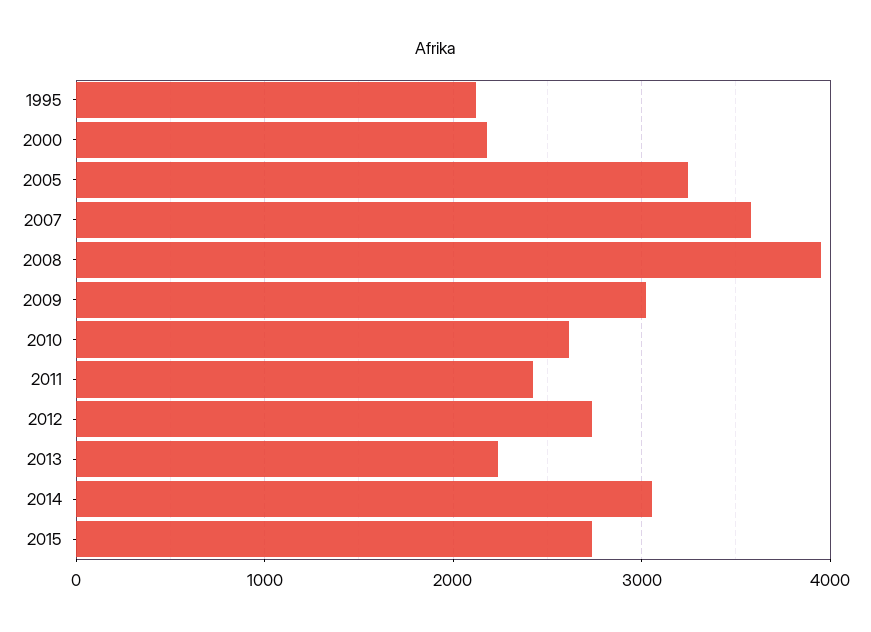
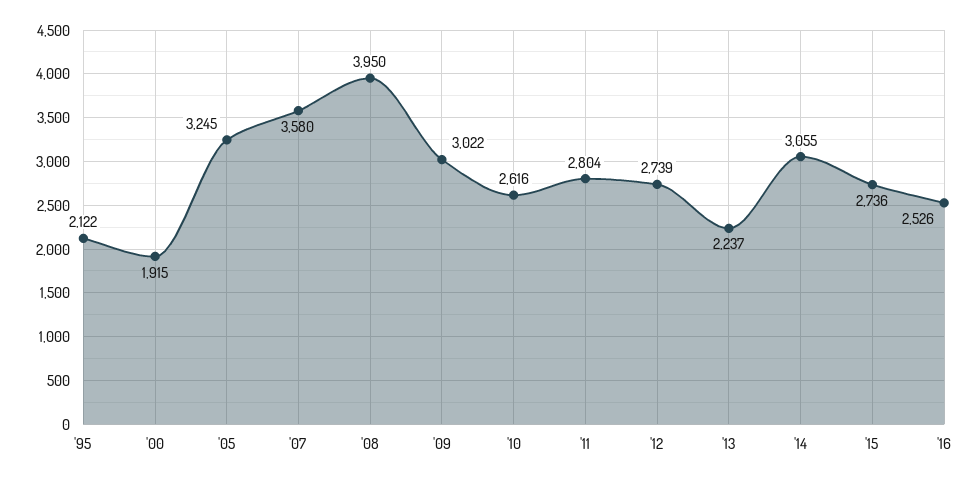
2000: 2200 -> 1915
2011: 2400 -> 2804
'16: none -> 2526

